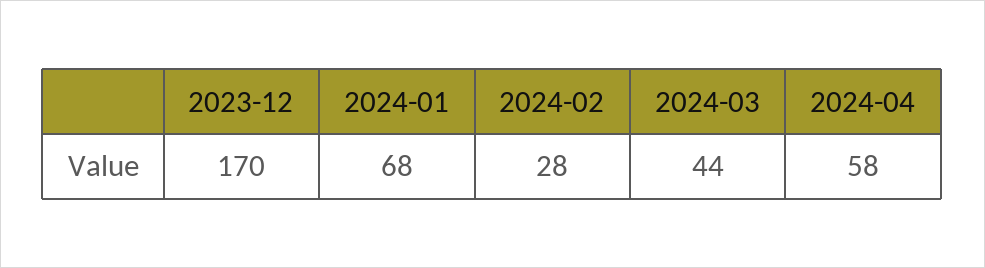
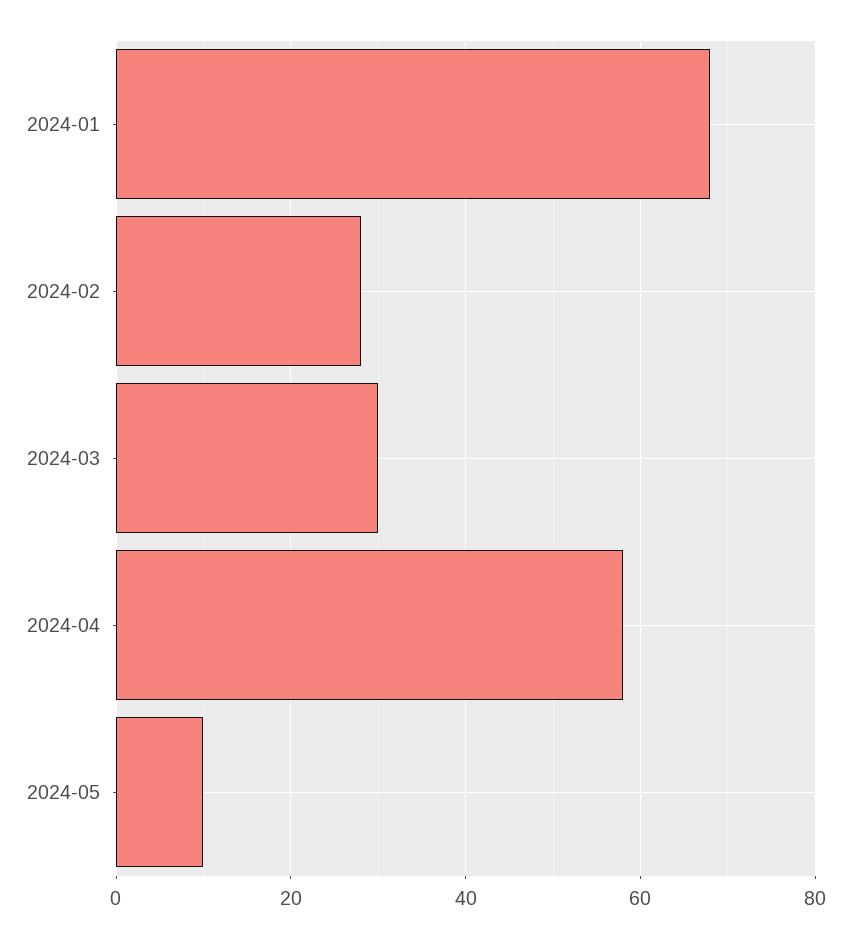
2023-12: 170 -> none
2024-03: 44 -> 30
2024-05: none -> 10

